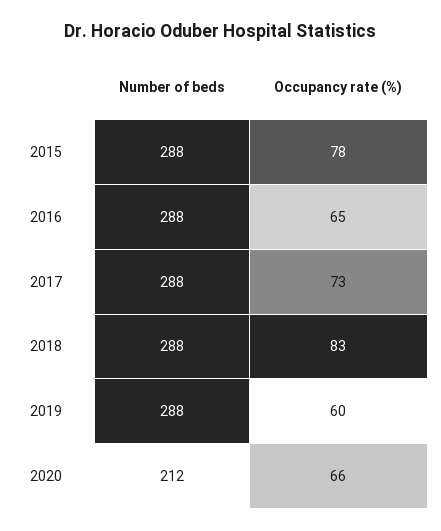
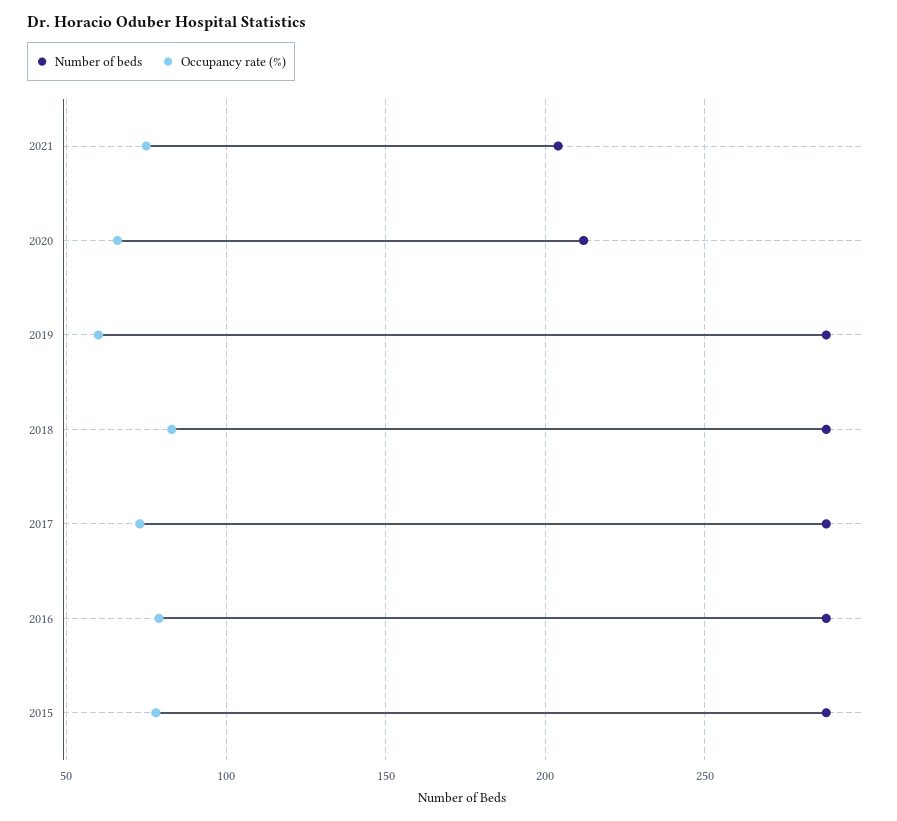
Occupancy rate (%), 2016: 65 -> 80
Number of beds, 2021: none -> 205
Occupancy rate (%), 2021: none -> 75

